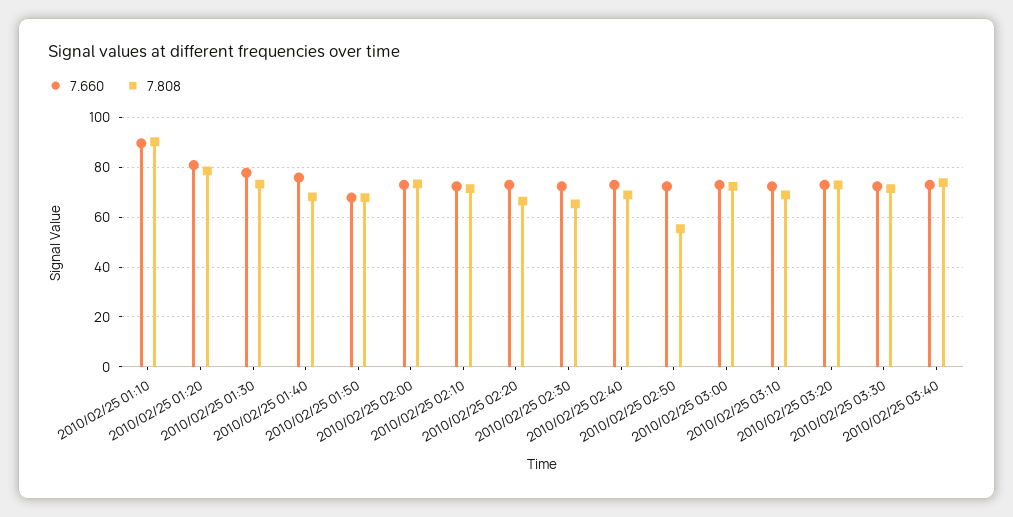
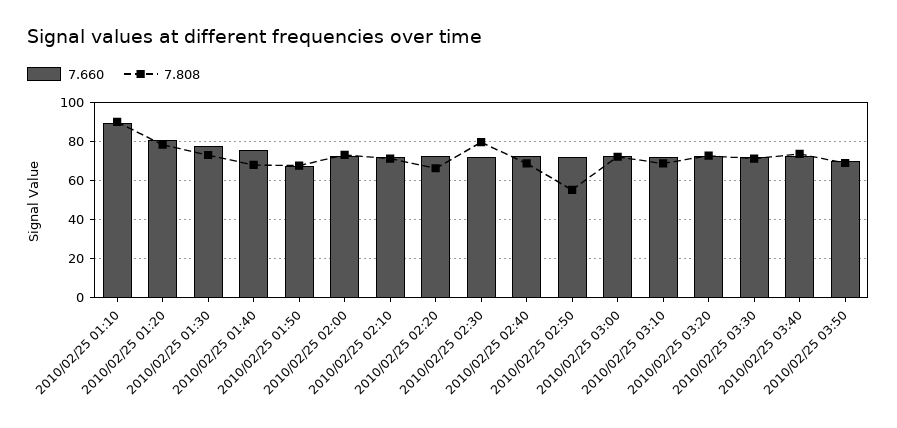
7.808, 2010/02/25 02:30: 65 -> 80
7.660, 2010/02/25 03:50: none -> 70
7.808, 2010/02/25 03:50: none -> 70

